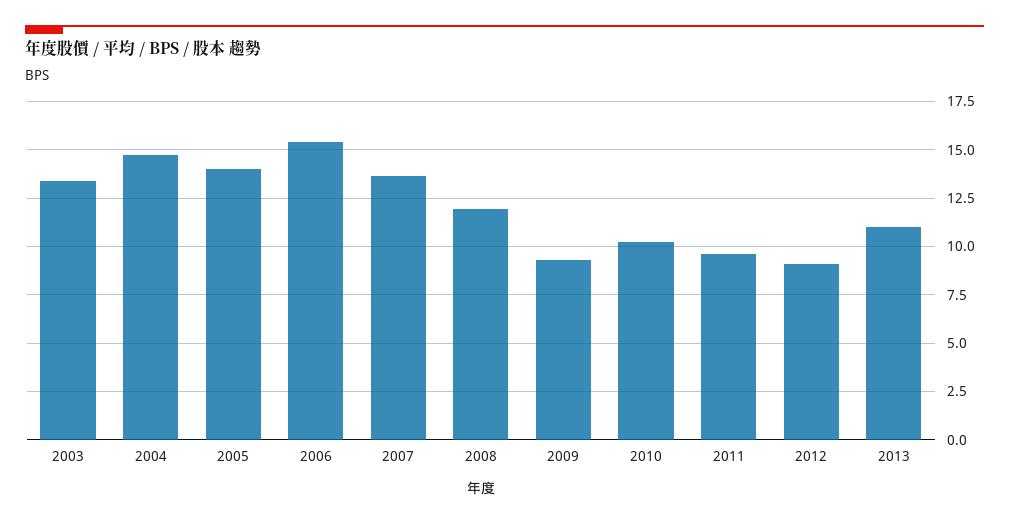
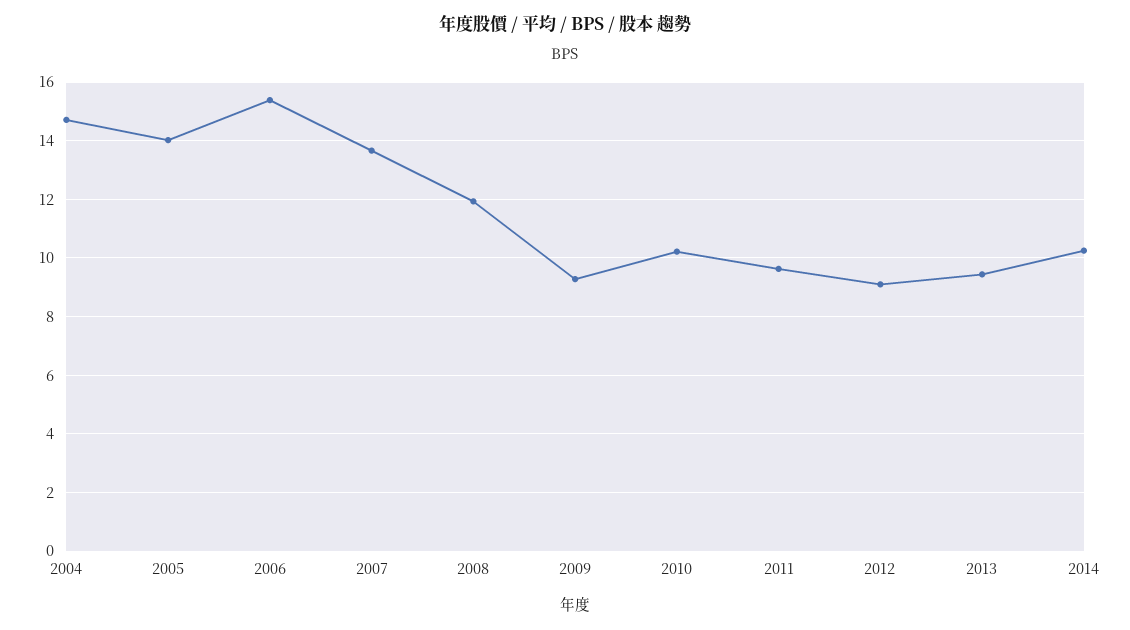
2003: 13.5 -> none
2013: 11 -> 9.5
2014: none -> 10.25

